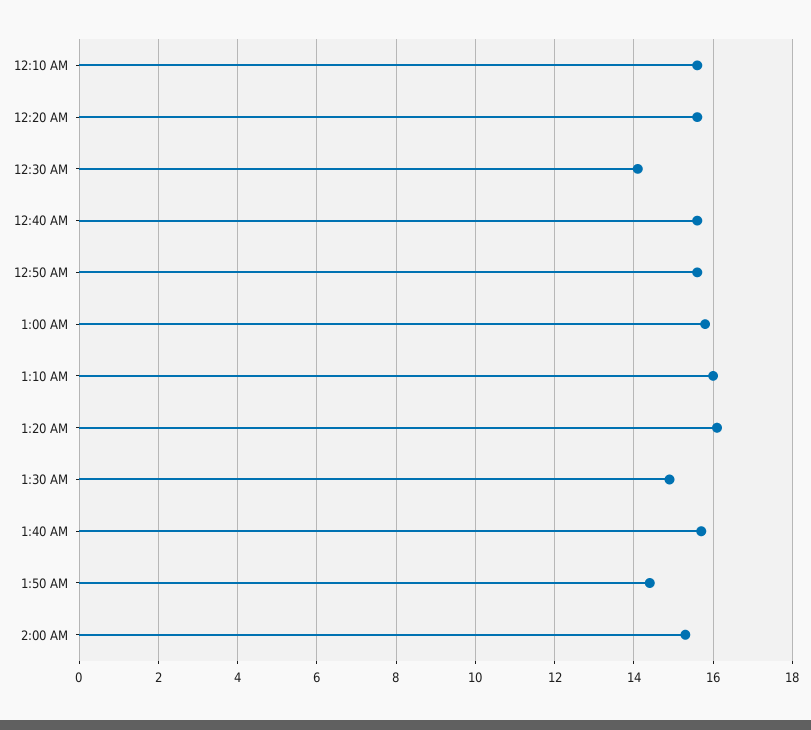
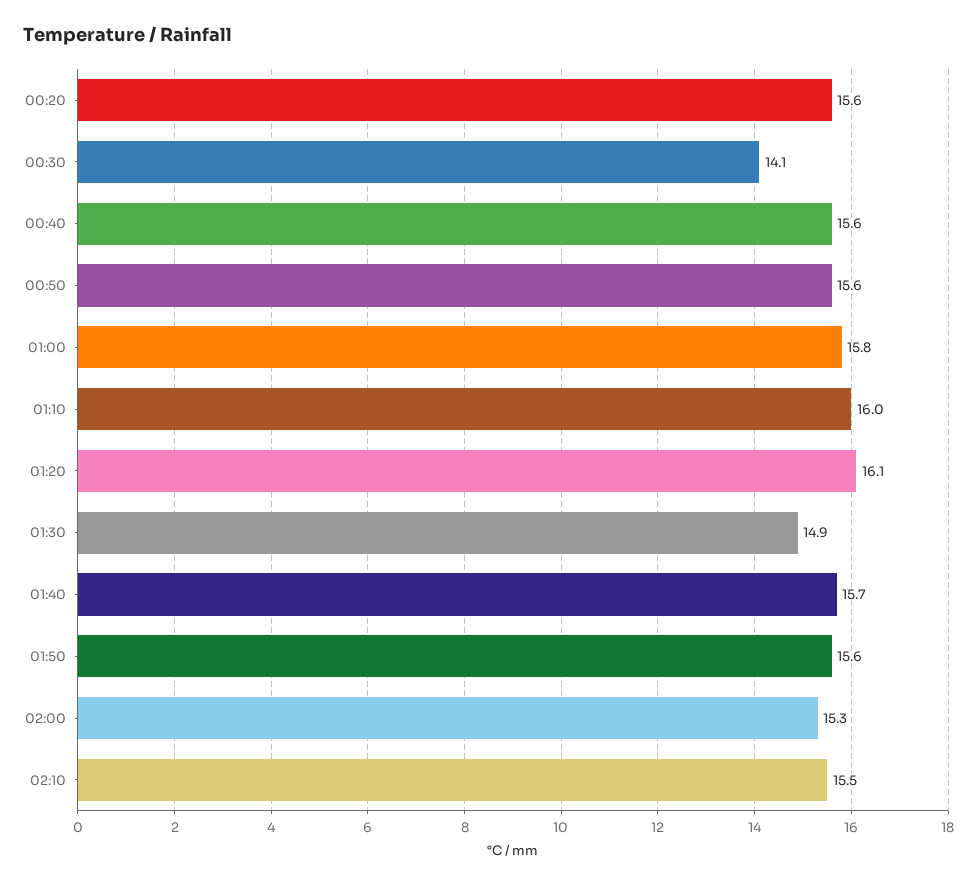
12:10 AM: 15.5 -> none
1:50 AM: 14.5 -> 15.6
02:10: none -> 15.5

